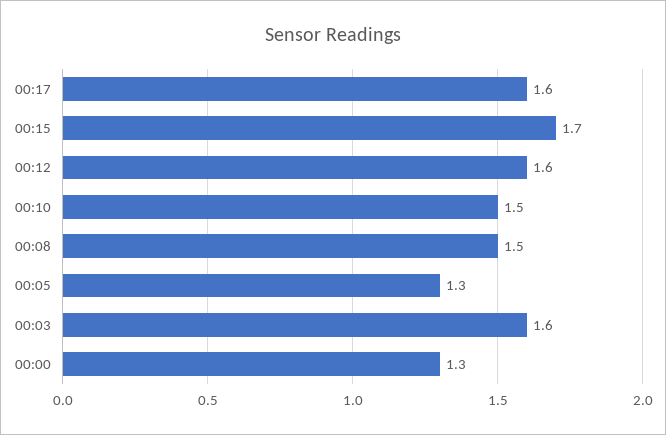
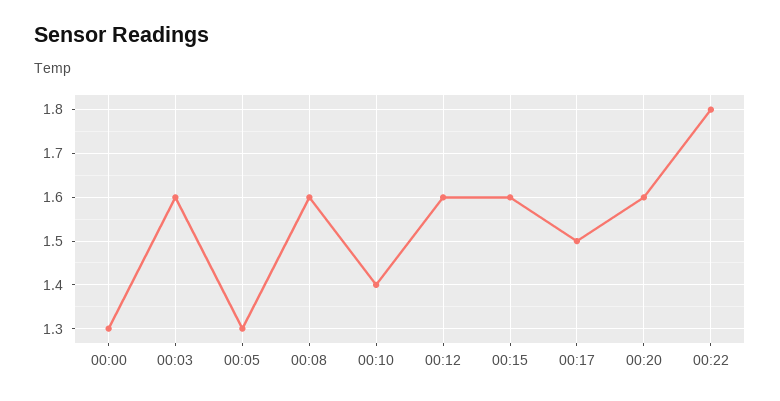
00:17: 1.6 -> 1.5
00:15: 1.7 -> 1.6
00:10: 1.5 -> 1.4
00:08: 1.5 -> 1.6
00:20: none -> 1.6
00:22: none -> 1.8

